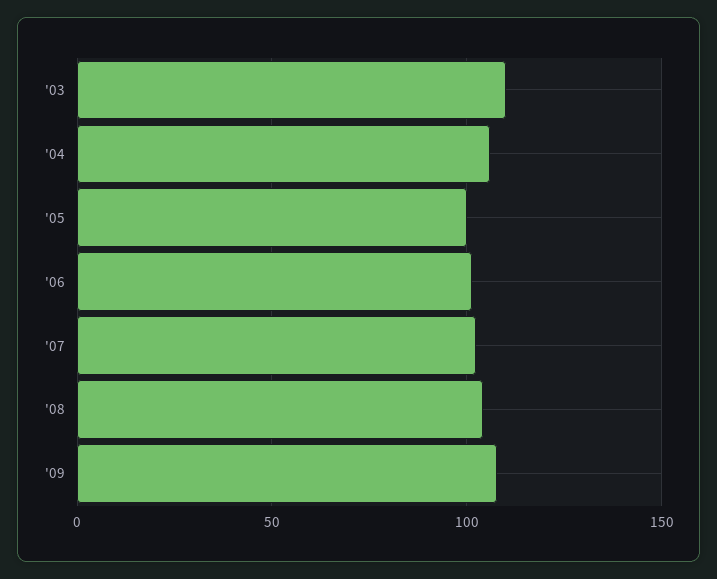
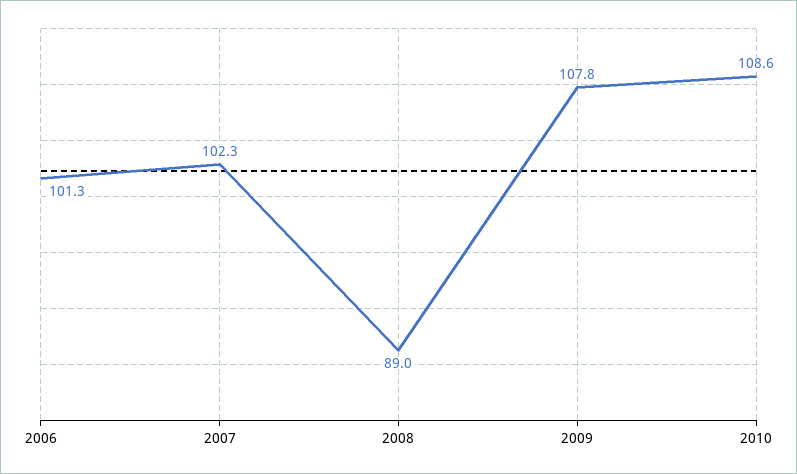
'03: 110 -> none
'04: 105 -> none
'05: 100 -> none
'08: 105 -> 89
2010: none -> 108.6

